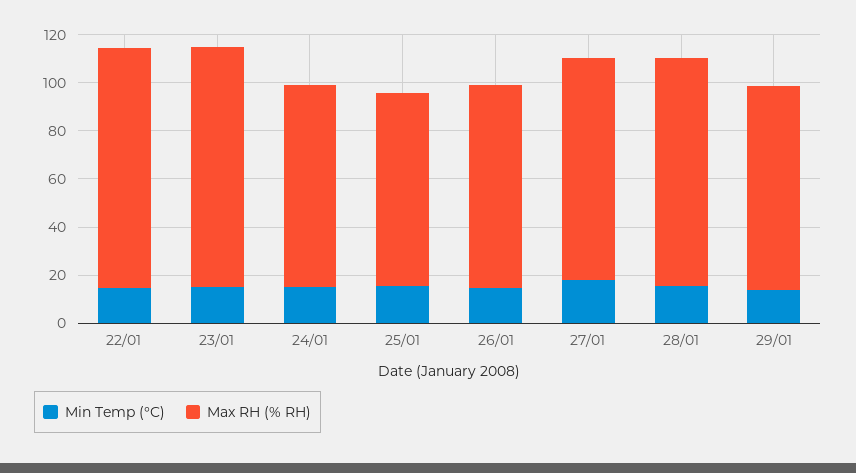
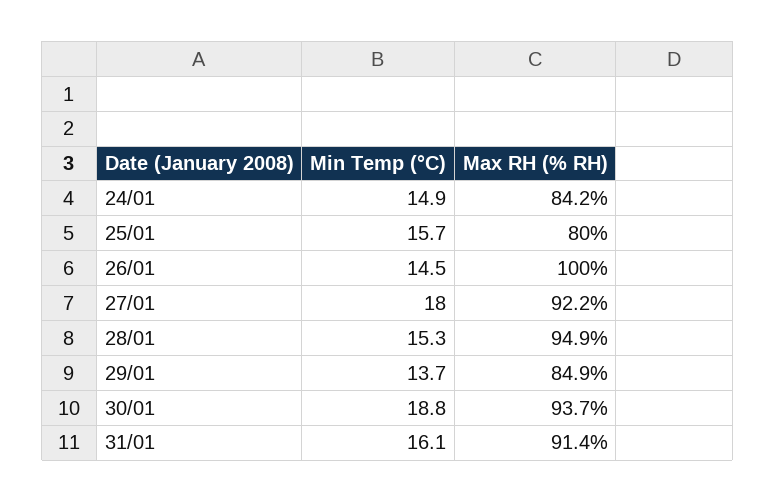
Min Temp (°C), 22/01: 15 -> none
Max RH (% RH), 22/01: 100 -> none
Min Temp (°C), 23/01: 15 -> none
Max RH (% RH), 23/01: 100 -> none
Max RH (% RH), 26/01: 85 -> 100
Min Temp (°C), 30/01: none -> 18.8
Max RH (% RH), 30/01: none -> 93.7
Min Temp (°C), 31/01: none -> 16.1
Max RH (% RH), 31/01: none -> 91.4

